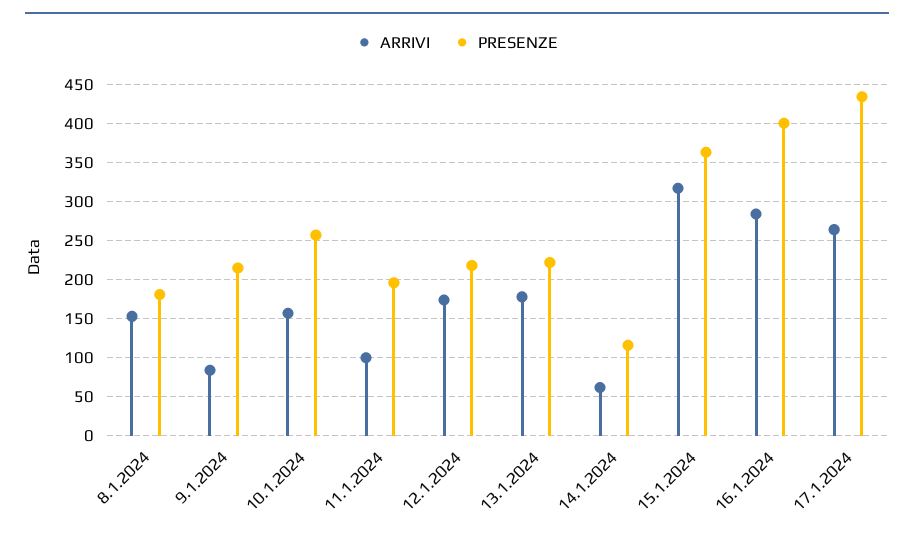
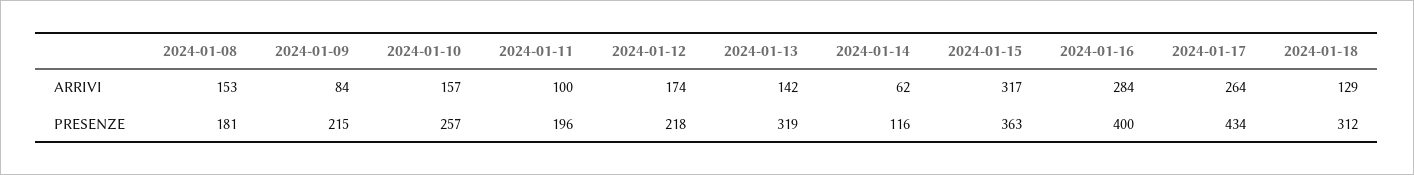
ARRIVI, 13.1.2024: 180 -> 142
PRESENZE, 13.1.2024: 220 -> 319
ARRIVI, 2024-01-18: none -> 129
PRESENZE, 2024-01-18: none -> 312

